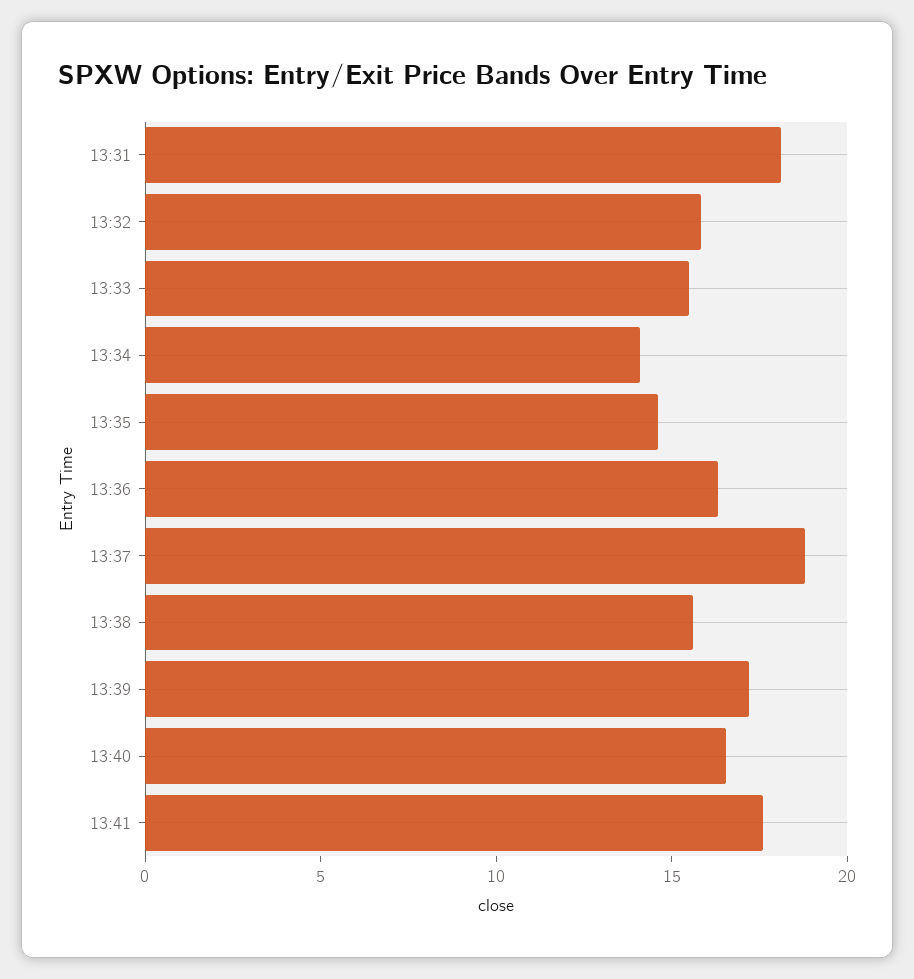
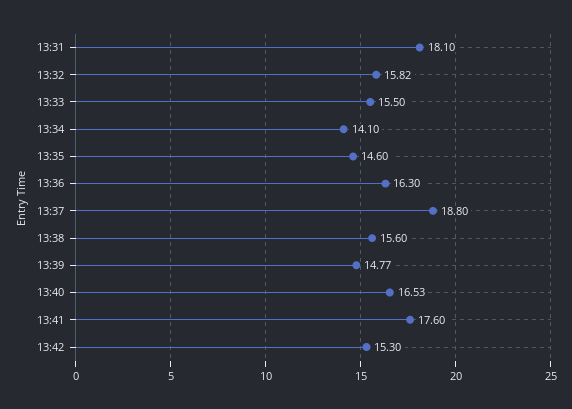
13:39: 17 -> 14.77
13:42: none -> 15.3

